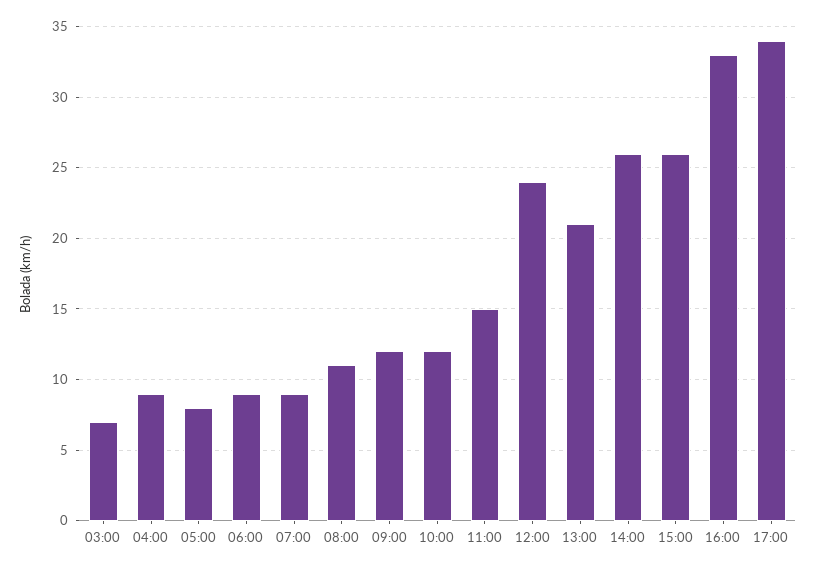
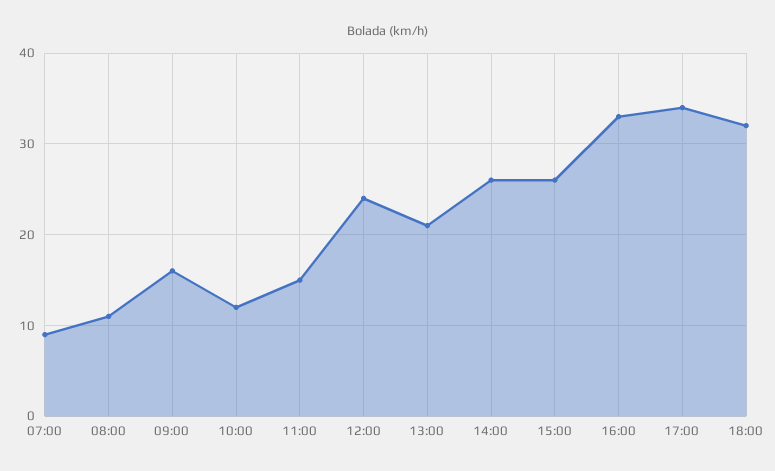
03:00: 7 -> none
04:00: 9 -> none
05:00: 8 -> none
06:00: 9 -> none
09:00: 12 -> 16
18:00: none -> 32

